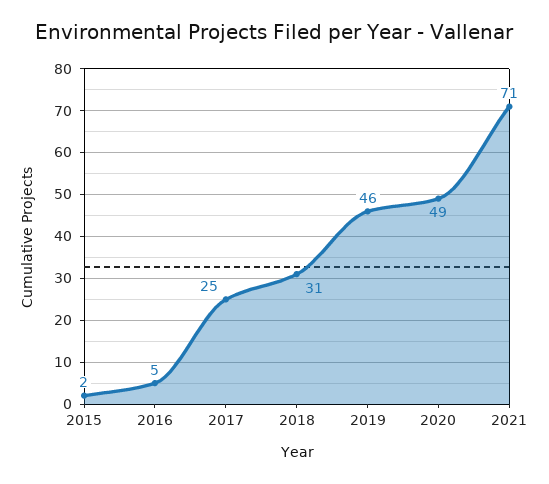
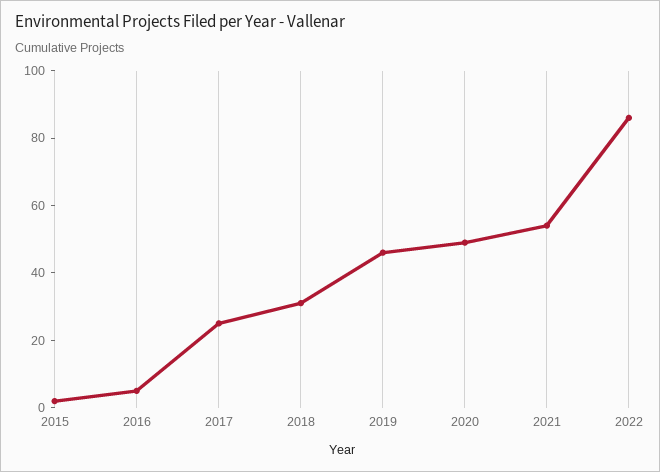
2021: 71 -> 55
2022: none -> 85

